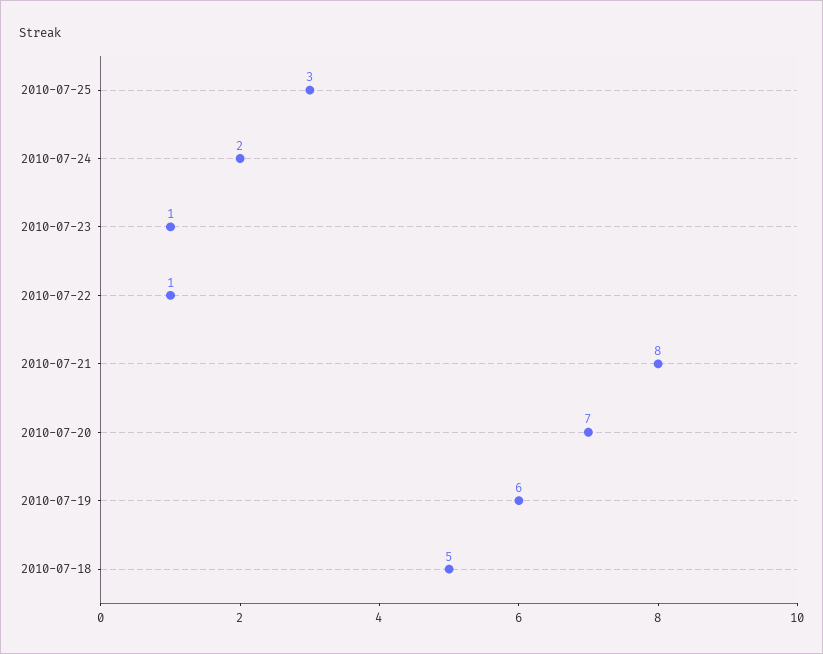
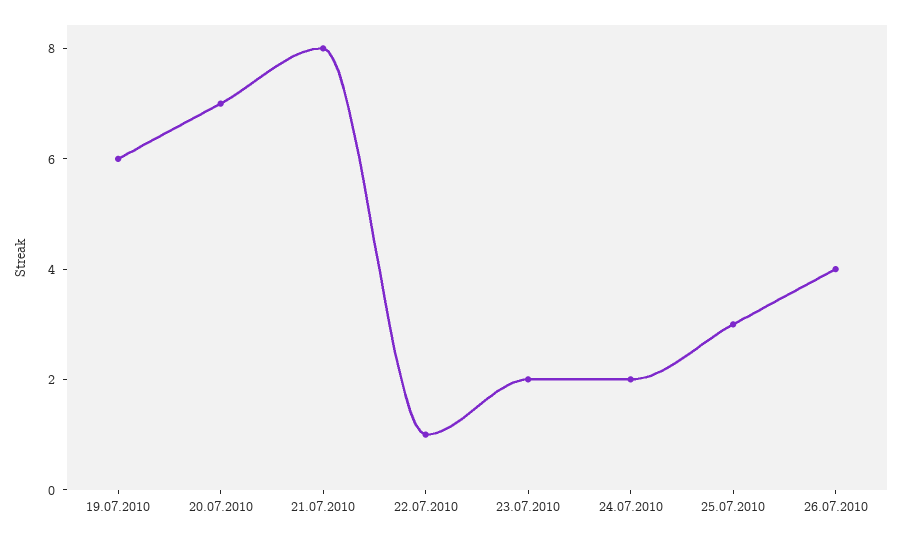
2010-07-23: 1 -> 2
2010-07-18: 5 -> none
26.07.2010: none -> 4

